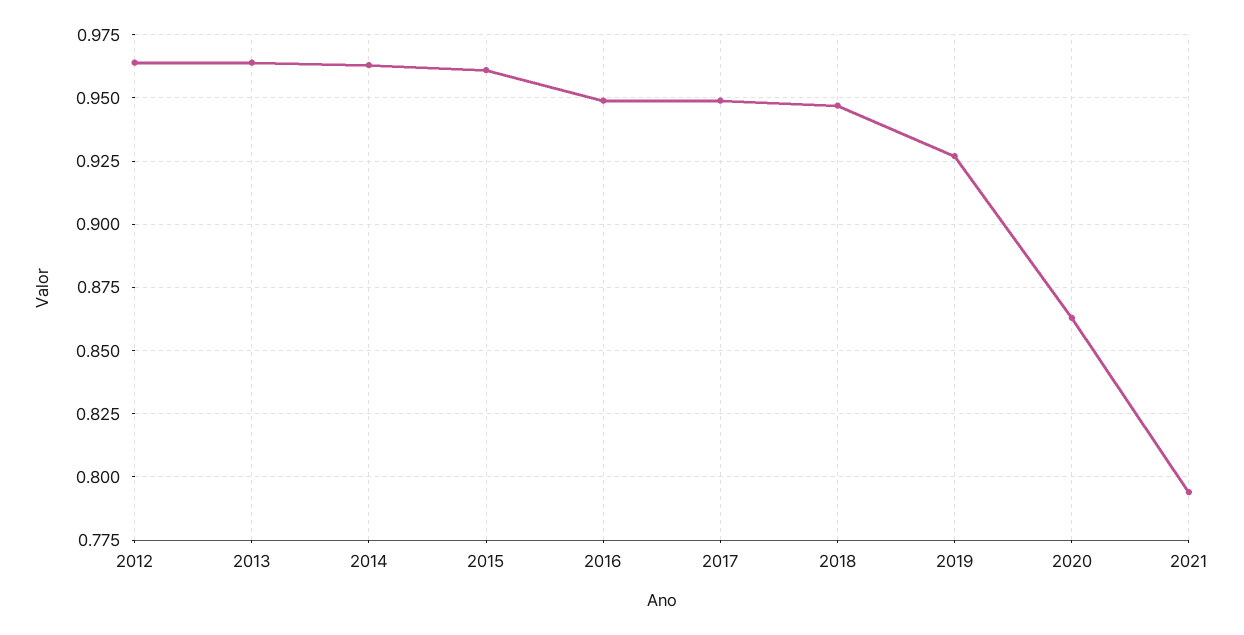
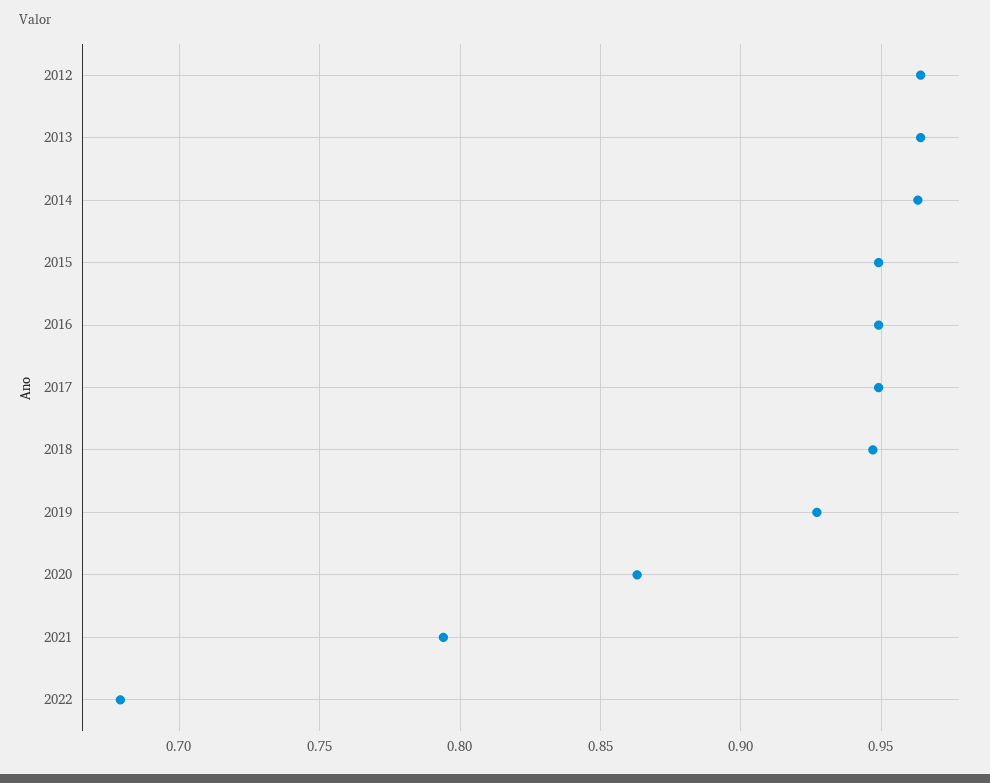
2015: 0.96 -> 0.95
2022: none -> 0.68

